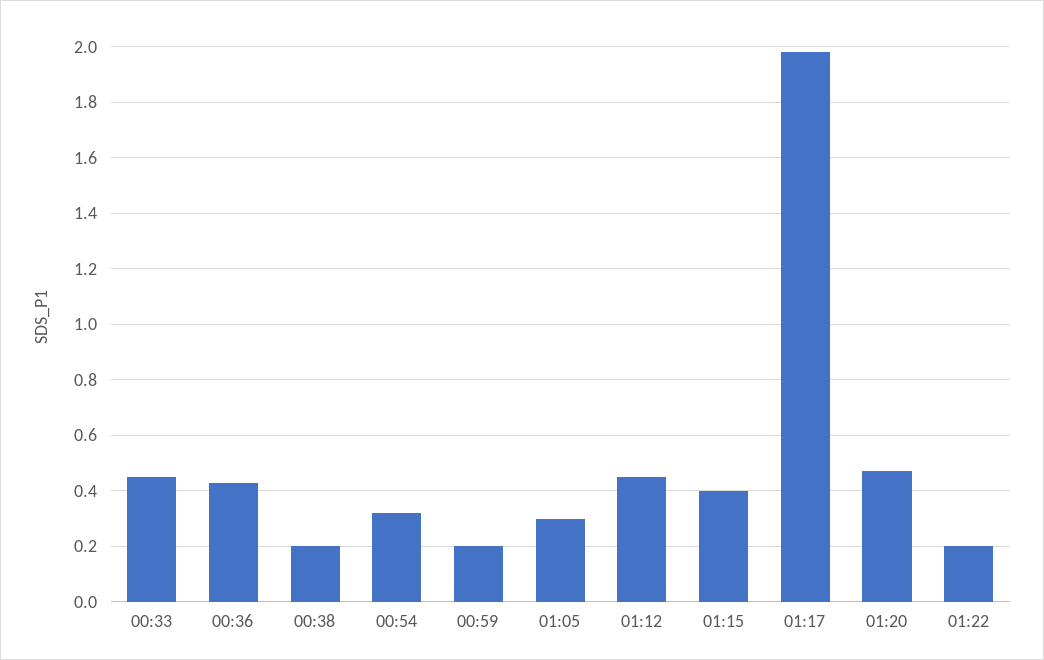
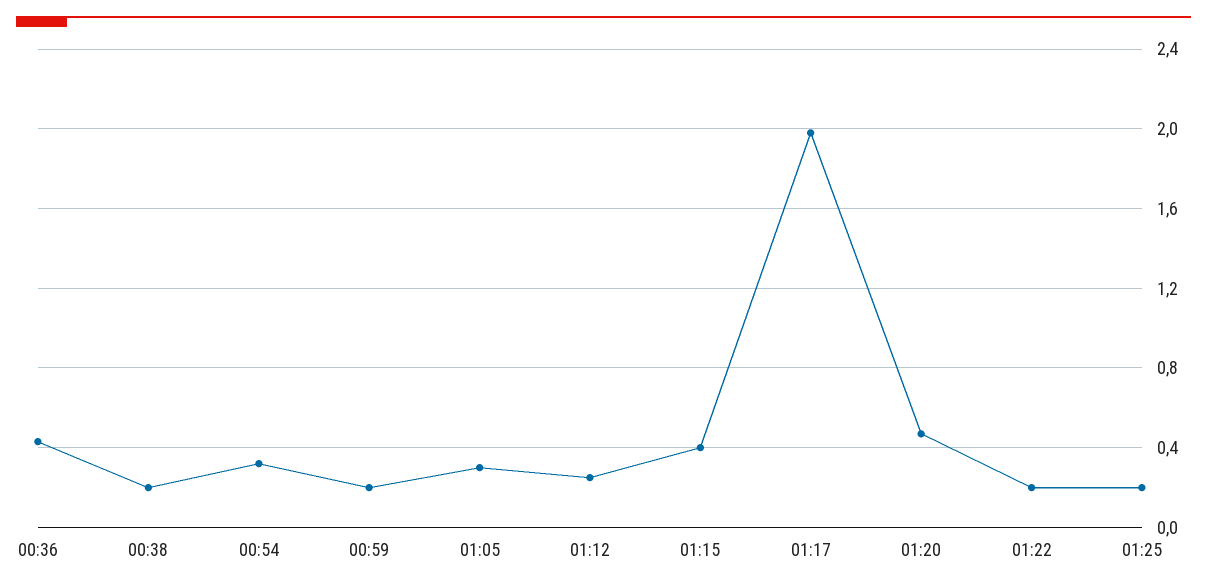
00:33: 0.45 -> none
01:12: 0.45 -> 0.25
01:25: none -> 0.2

